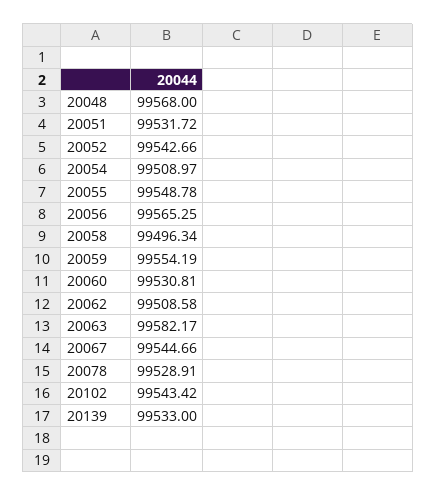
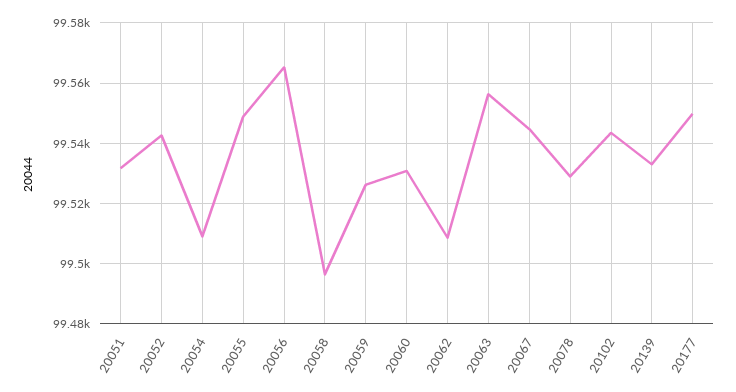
20048: 99568 -> none
20059: 99554.19 -> 99526
20063: 99582.17 -> 99556
20177: none -> 99550

